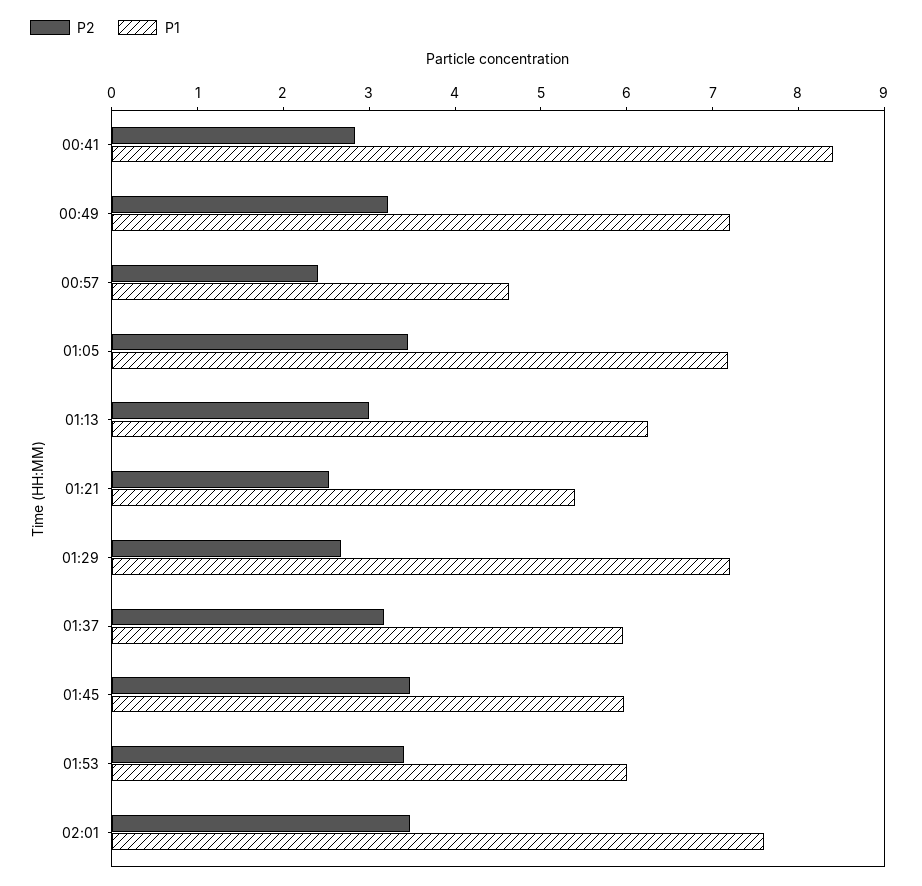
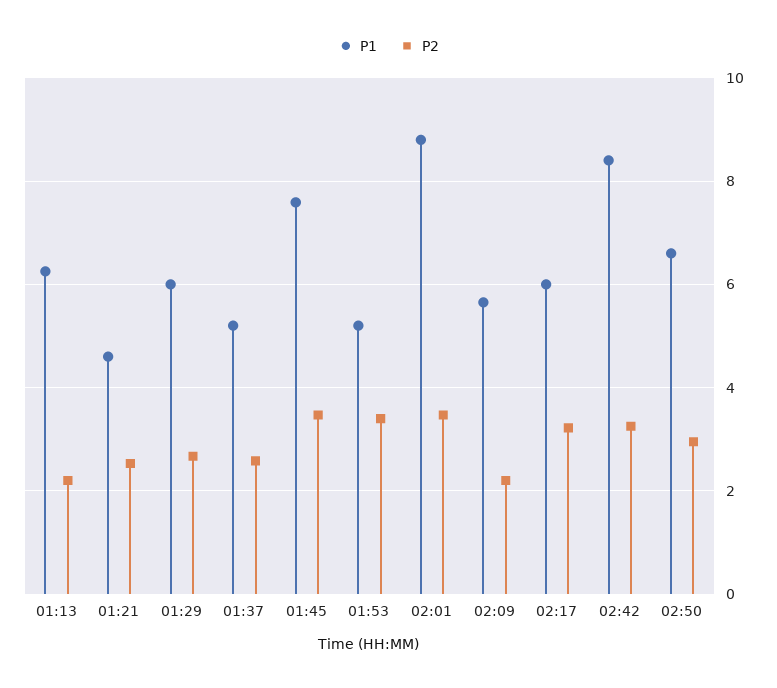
P2, 00:41: 2.8 -> none
P1, 00:41: 8.4 -> none
P2, 00:49: 3.2 -> none
P1, 00:49: 7.2 -> none
P2, 00:57: 2.4 -> none
P1, 00:57: 4.6 -> none
P2, 01:05: 3.4 -> none
P1, 01:05: 7.2 -> none
P2, 01:13: 3 -> 2.2
P1, 01:21: 5.4 -> 4.6
P1, 01:29: 7.2 -> 6
P2, 01:37: 3.2 -> 2.6
P1, 01:37: 6 -> 5.2
P1, 01:45: 6 -> 7.6
P1, 01:53: 6 -> 5.2
P1, 02:01: 7.6 -> 8.8
P1, 02:09: none -> 5.6
P2, 02:09: none -> 2.2
P1, 02:17: none -> 6
P2, 02:17: none -> 3.2
P1, 02:42: none -> 8.4
P2, 02:42: none -> 3.2
P1, 02:50: none -> 6.6
P2, 02:50: none -> 3

